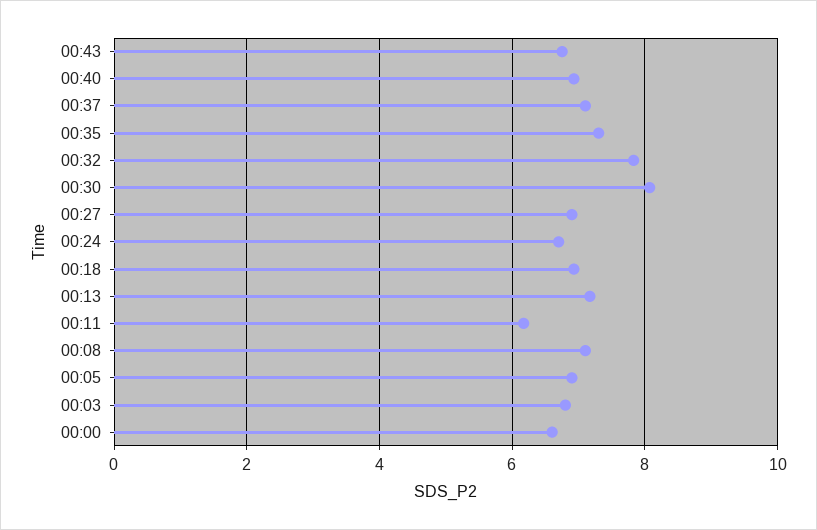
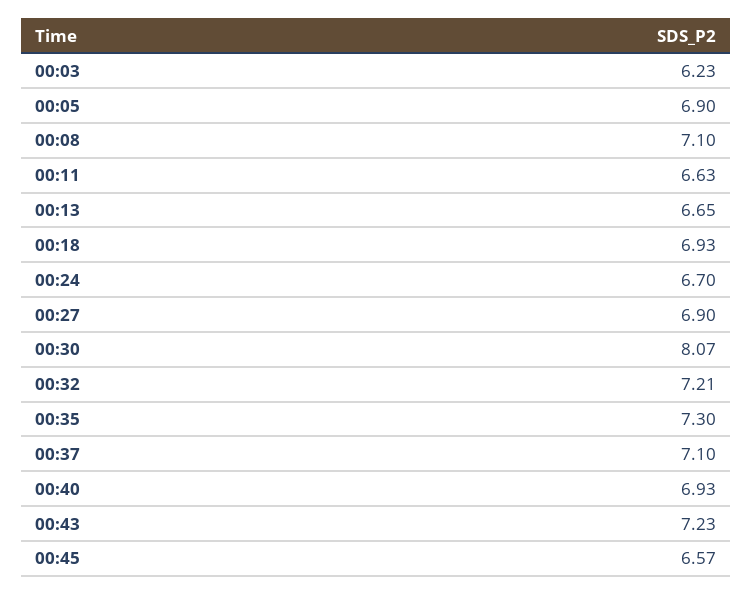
00:43: 6.8 -> 7.23
00:32: 7.8 -> 7.21
00:13: 7.2 -> 6.65
00:11: 6.2 -> 6.63
00:03: 6.8 -> 6.23
00:00: 6.6 -> none
00:45: none -> 6.57

